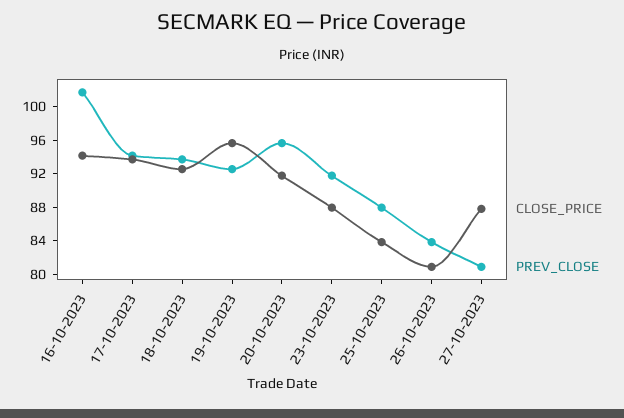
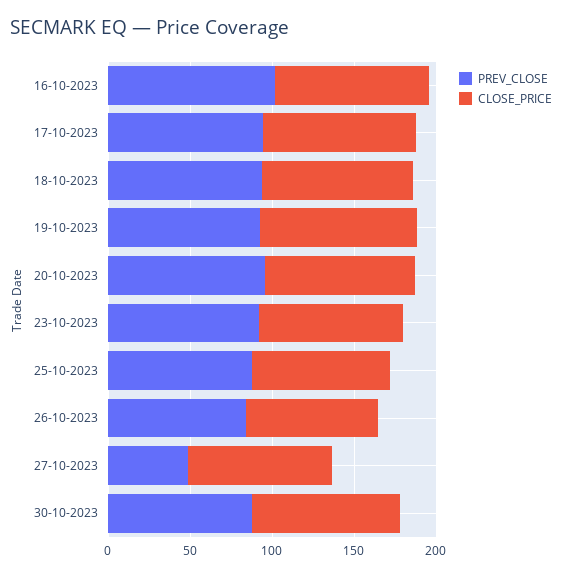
PREV_CLOSE, 27-10-2023: 81 -> 50
PREV_CLOSE, 30-10-2023: none -> 90
CLOSE_PRICE, 30-10-2023: none -> 90

